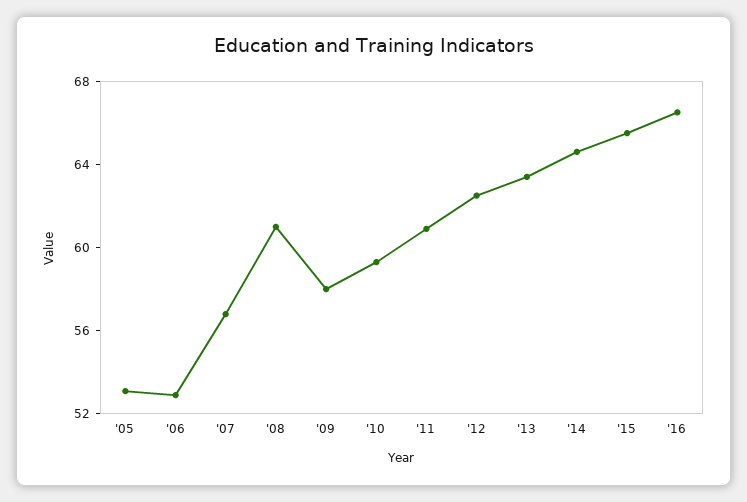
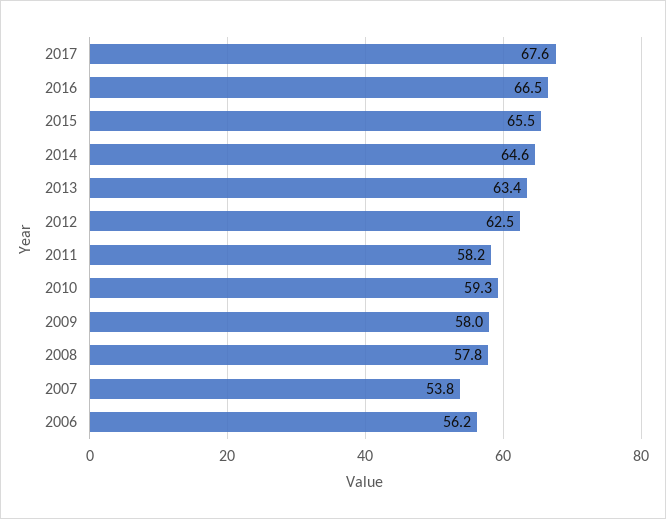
'05: 53 -> none
'06: 53 -> 56.2
'07: 57 -> 53.8
'08: 61 -> 57.8
'11: 61 -> 58.2
2017: none -> 67.6

